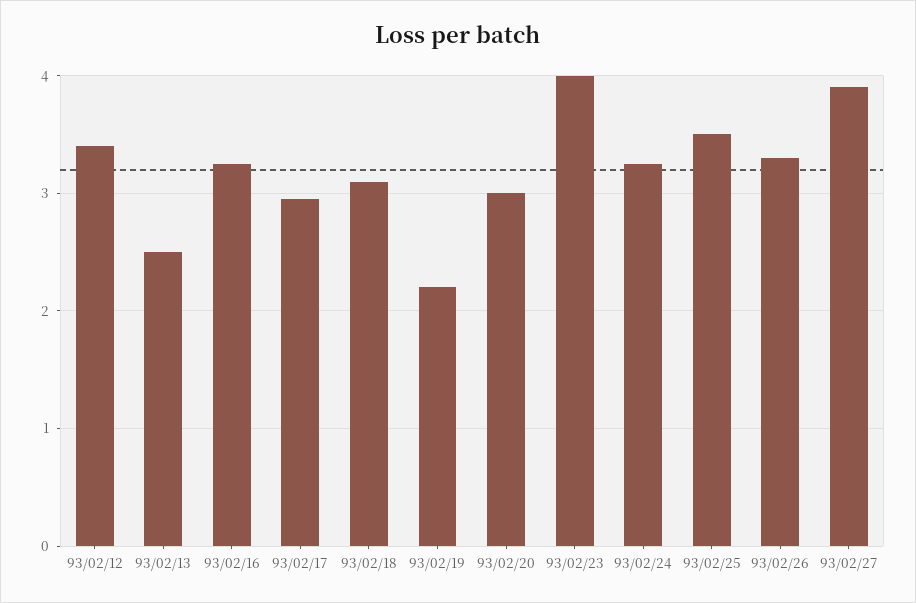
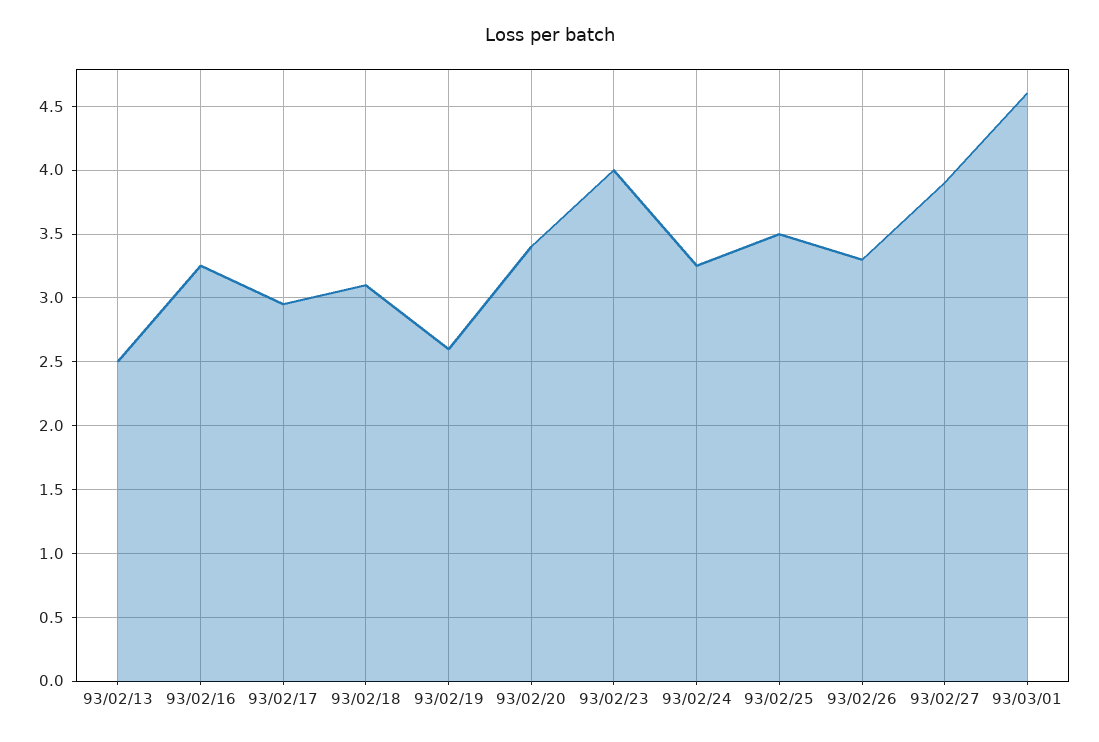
93/02/12: 3.4 -> none
93/02/19: 2.2 -> 2.6
93/02/20: 3 -> 3.4
93/03/01: none -> 4.6

